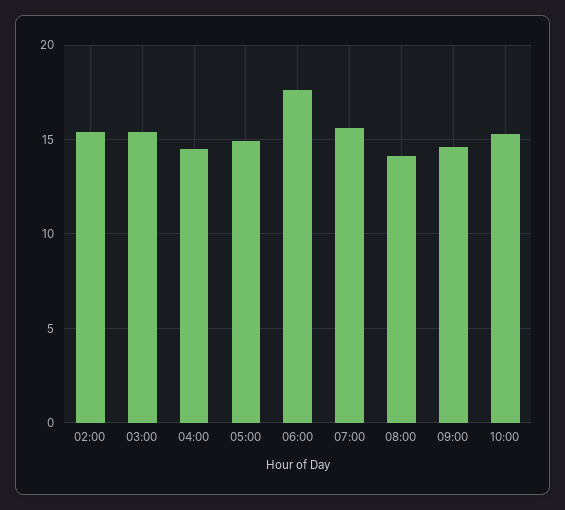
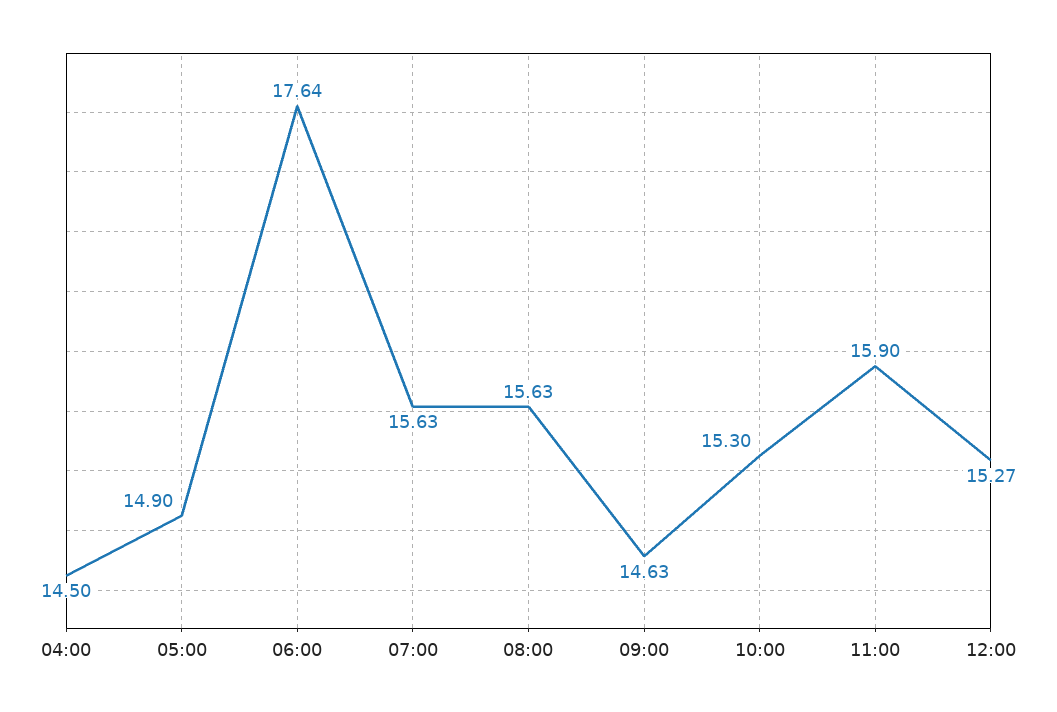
02:00: 15.5 -> none
03:00: 15.5 -> none
08:00: 14 -> 15.63
11:00: none -> 15.9
12:00: none -> 15.27

